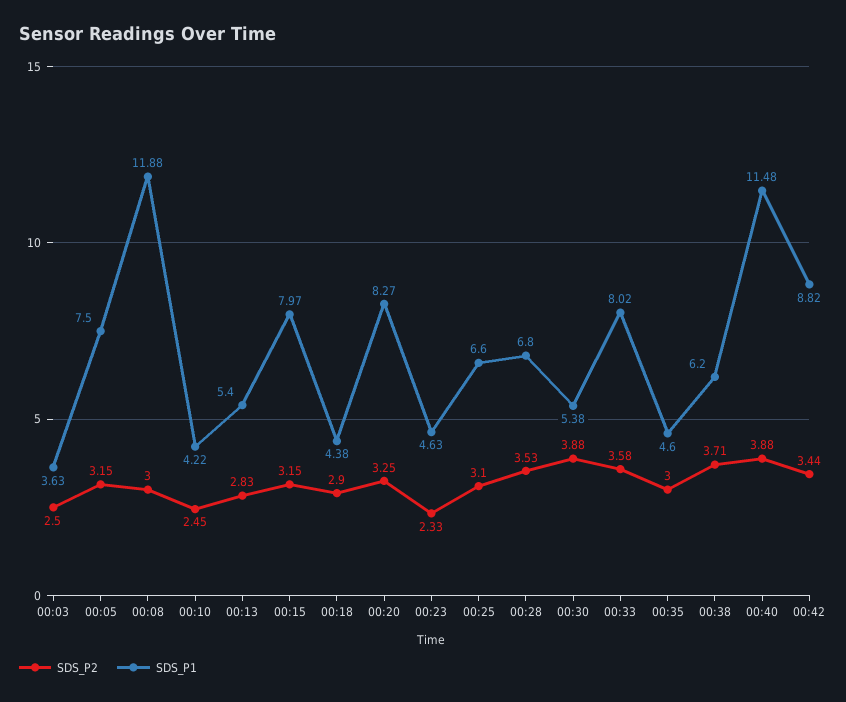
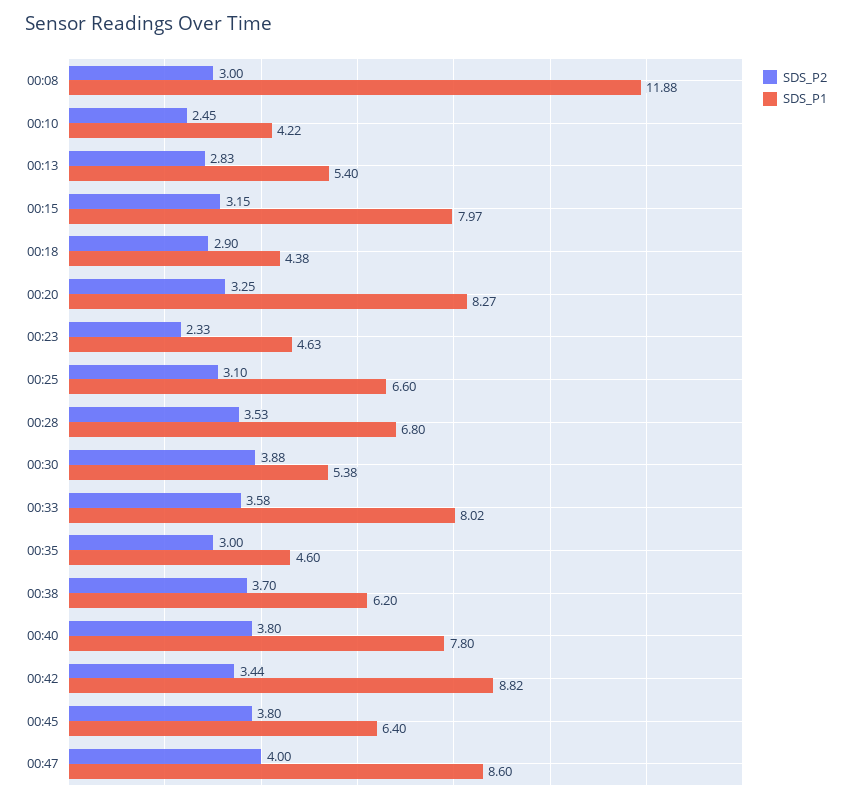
SDS_P2, 00:03: 2.5 -> none
SDS_P1, 00:03: 3.63 -> none
SDS_P2, 00:05: 3.15 -> none
SDS_P1, 00:05: 7.5 -> none
SDS_P2, 00:38: 3.71 -> 3.7
SDS_P2, 00:40: 3.88 -> 3.8
SDS_P1, 00:40: 11.48 -> 7.8
SDS_P2, 00:45: none -> 3.8
SDS_P1, 00:45: none -> 6.4
SDS_P2, 00:47: none -> 4
SDS_P1, 00:47: none -> 8.6

